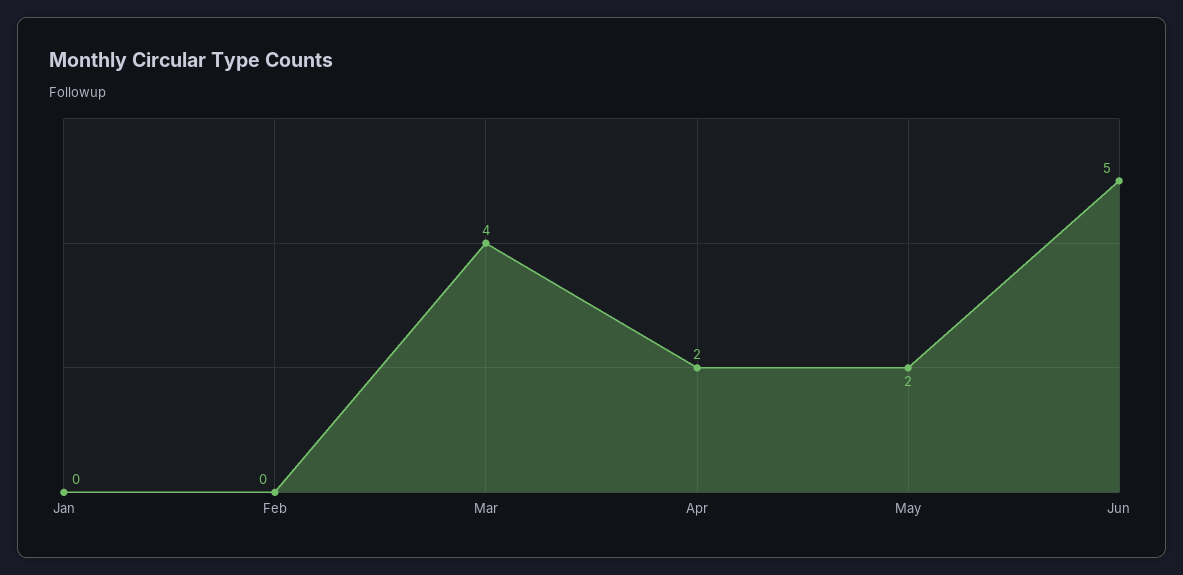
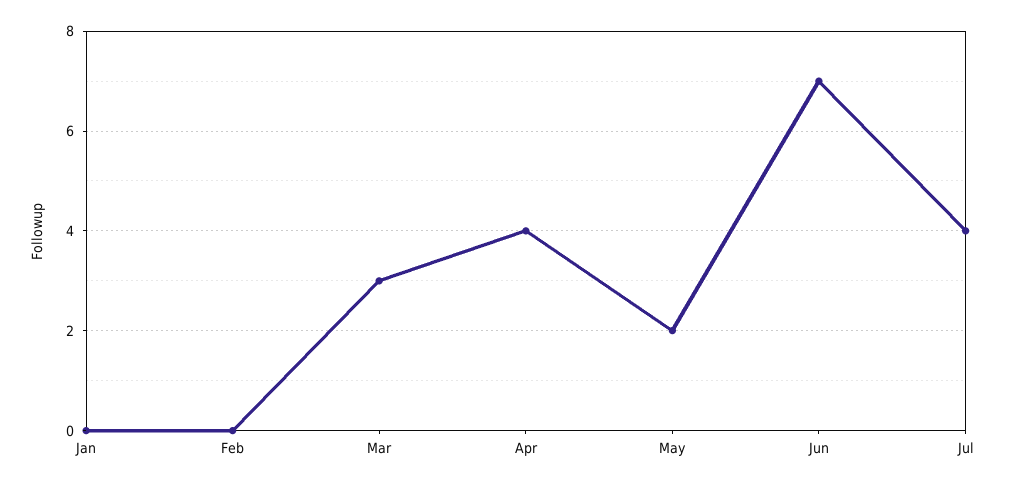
Mar: 4 -> 3
Apr: 2 -> 4
Jun: 5 -> 7
Jul: none -> 4

